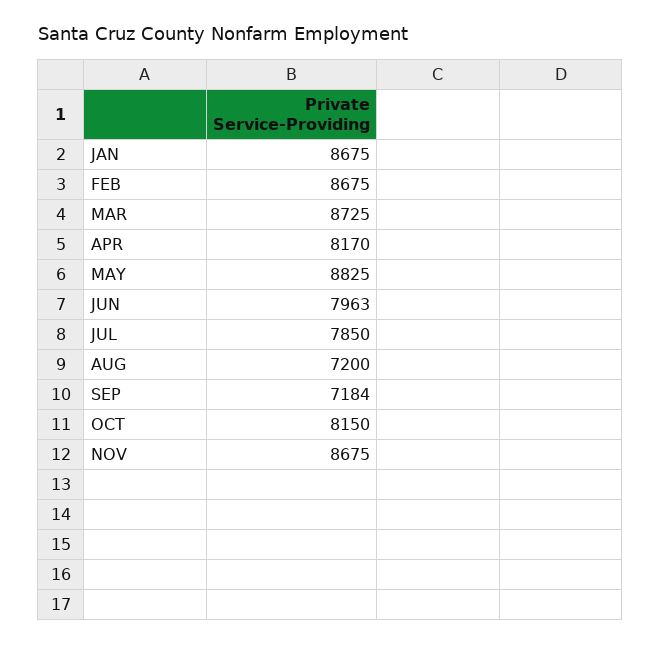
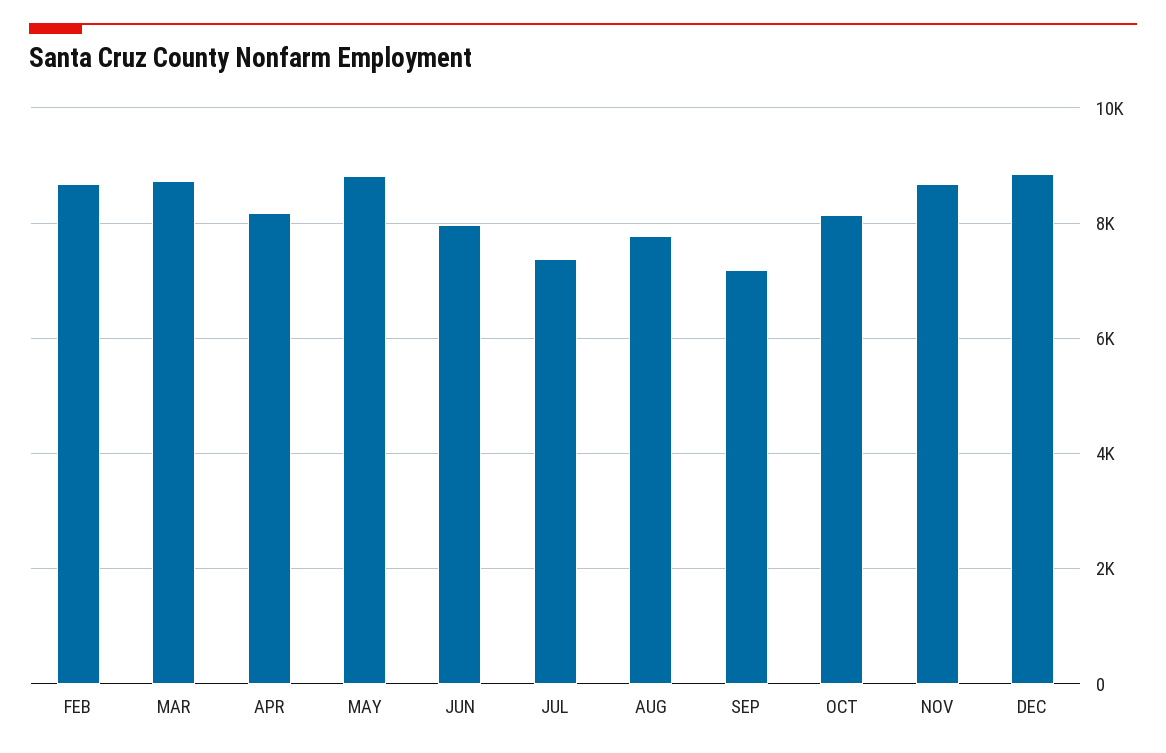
JAN: 8675 -> none
JUL: 7850 -> 7400
AUG: 7200 -> 7800
DEC: none -> 8800

